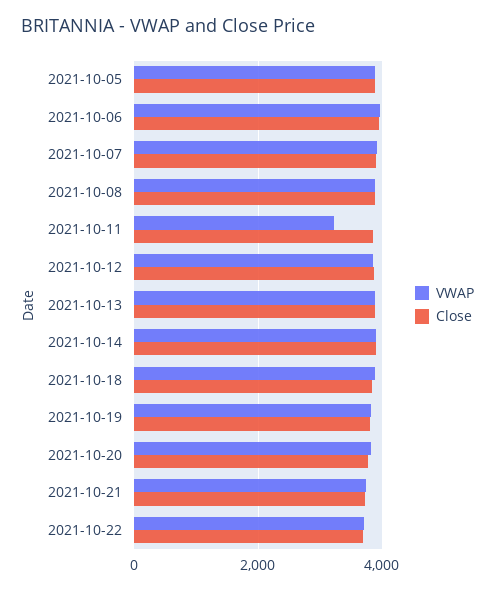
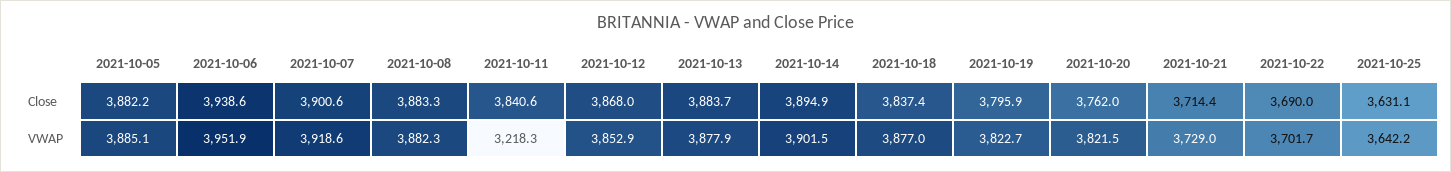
Close, 2021-10-25: none -> 3631.1
VWAP, 2021-10-25: none -> 3642.2

